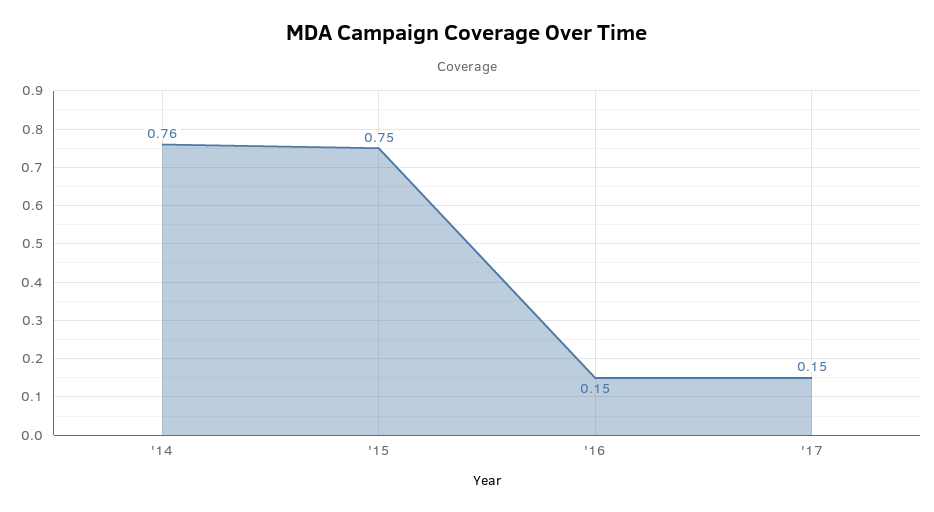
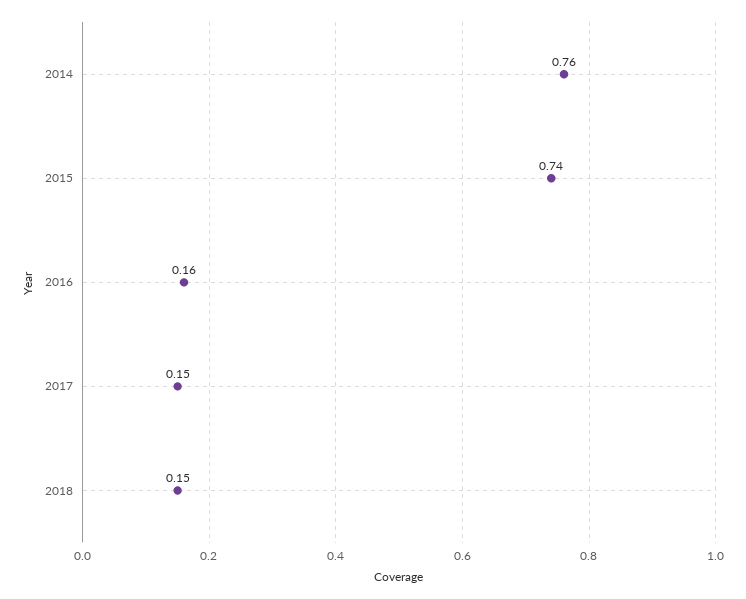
'15: 0.75 -> 0.74
'16: 0.15 -> 0.16
2018: none -> 0.15

